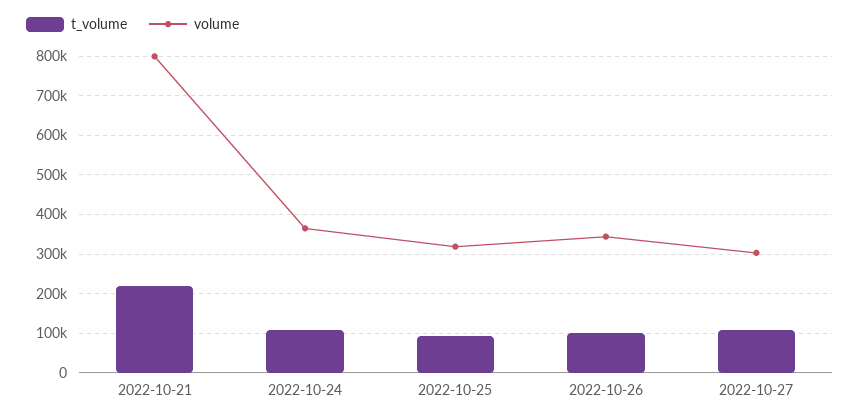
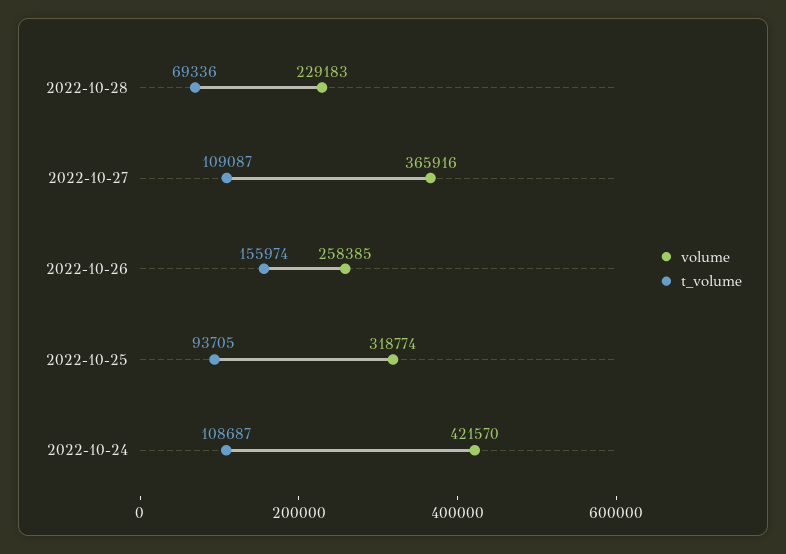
t_volume, 2022-10-21: 220000 -> none
volume, 2022-10-21: 800000 -> none
volume, 2022-10-24: 360000 -> 421570
t_volume, 2022-10-26: 100000 -> 155974
volume, 2022-10-26: 340000 -> 258385
volume, 2022-10-27: 300000 -> 365916
volume, 2022-10-28: none -> 229183
t_volume, 2022-10-28: none -> 69336

